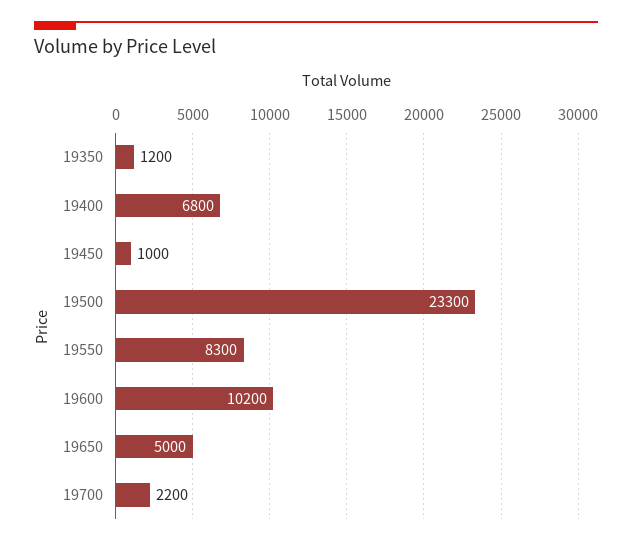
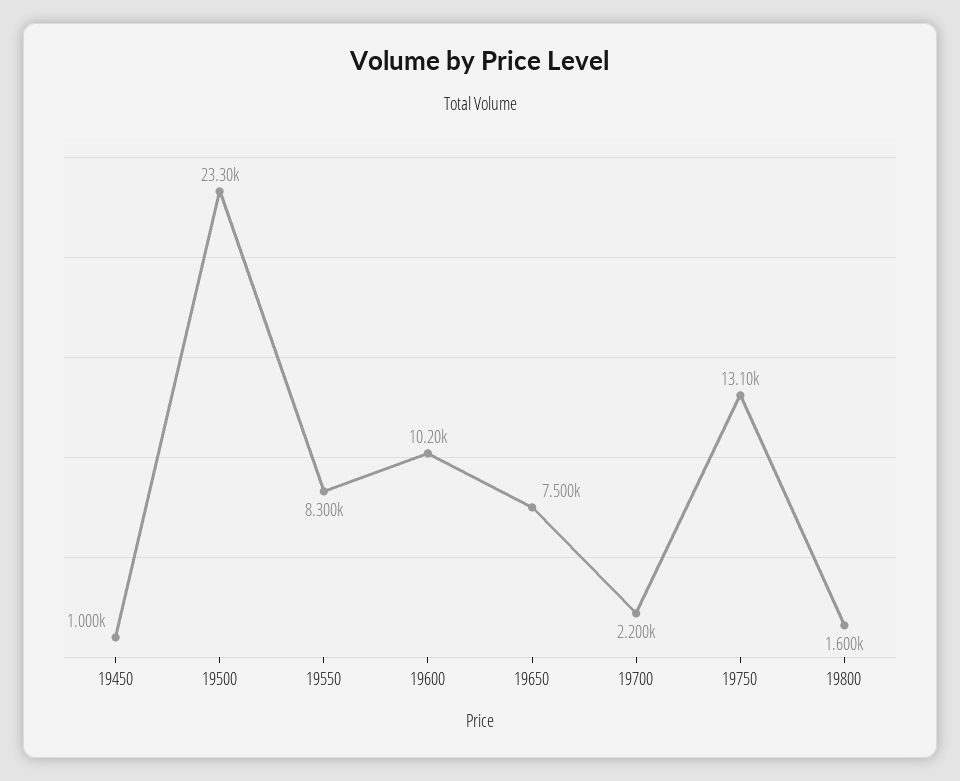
19350: 1200 -> none
19400: 6800 -> none
19650: 5000 -> 7500
19750: none -> 13100
19800: none -> 1600

